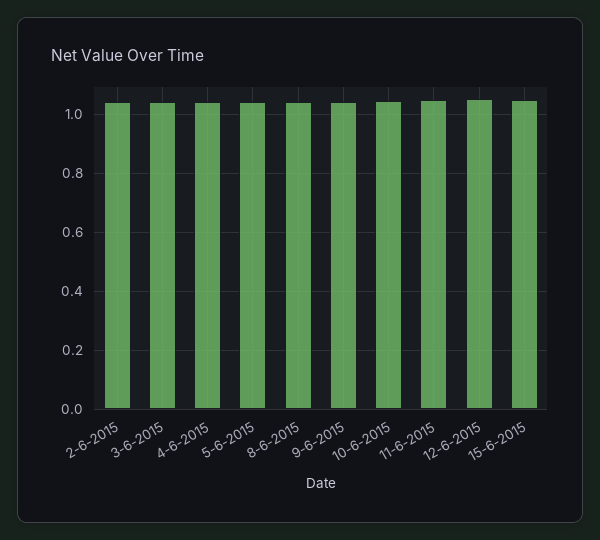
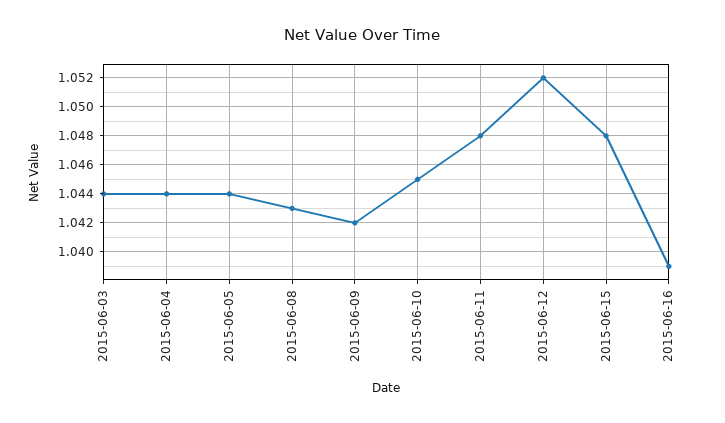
2-6-2015: 1.05 -> none
2015-06-16: none -> 1.039

